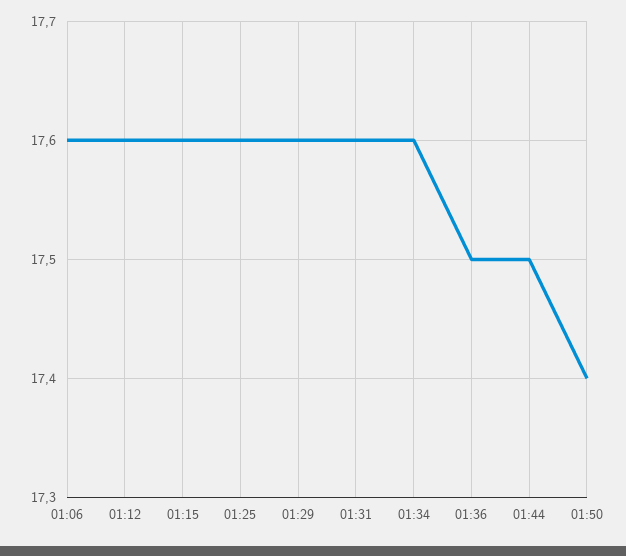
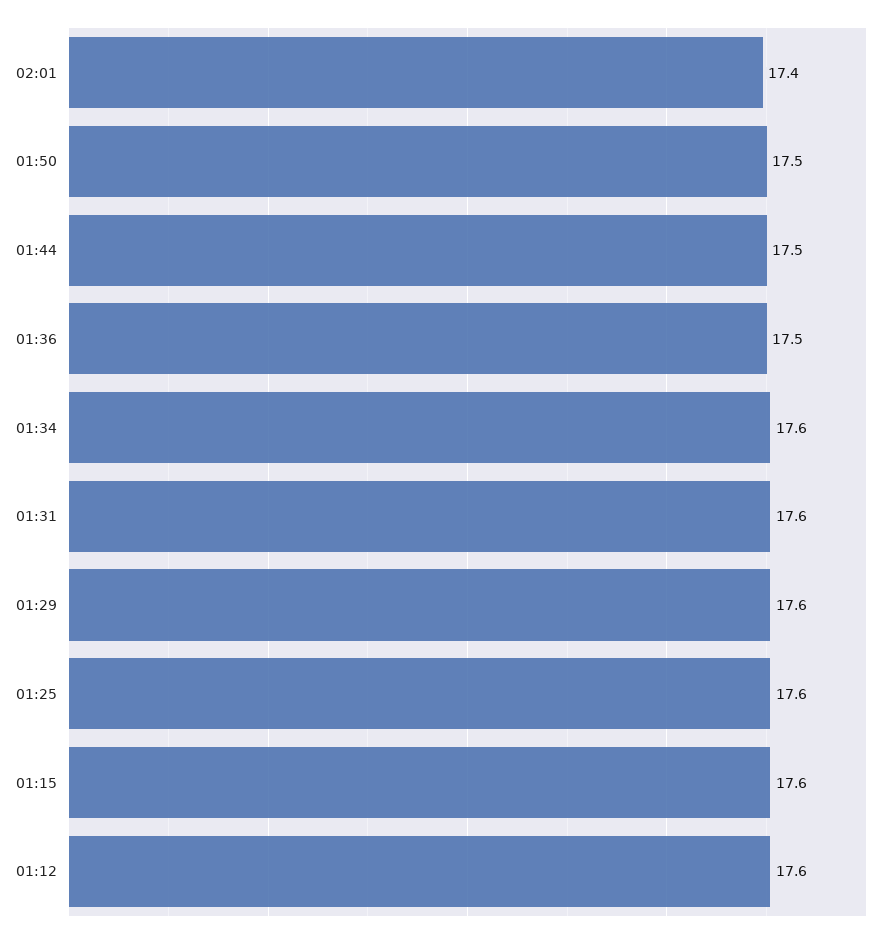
01:06: 17.6 -> none
01:50: 17.4 -> 17.5
02:01: none -> 17.4

